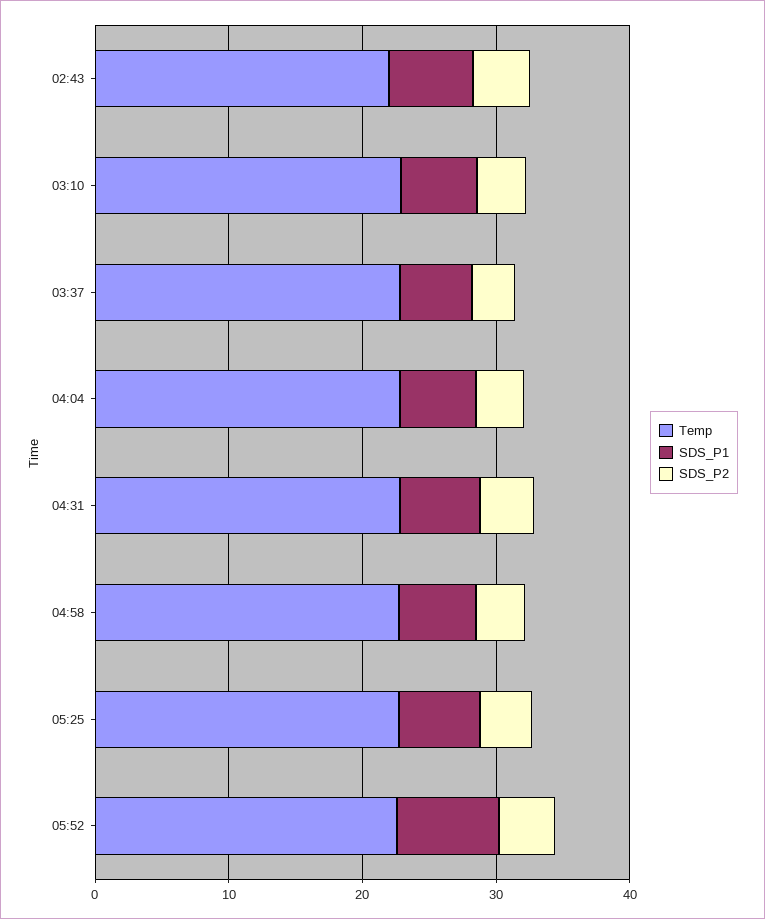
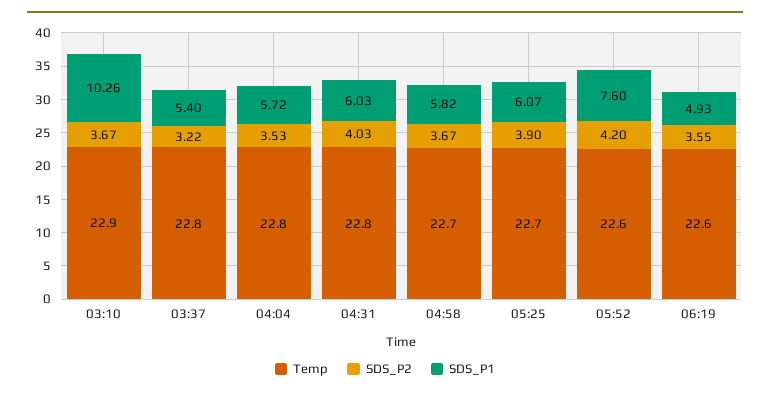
Temp, 02:43: 22 -> none
SDS_P1, 02:43: 6 -> none
SDS_P2, 02:43: 4 -> none
SDS_P1, 03:10: 6 -> 10.26
Temp, 06:19: none -> 22.6
SDS_P2, 06:19: none -> 3.55
SDS_P1, 06:19: none -> 4.93

